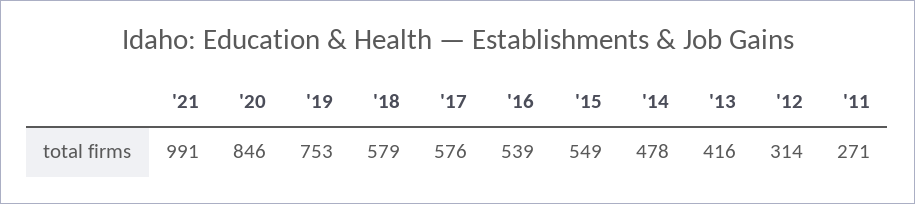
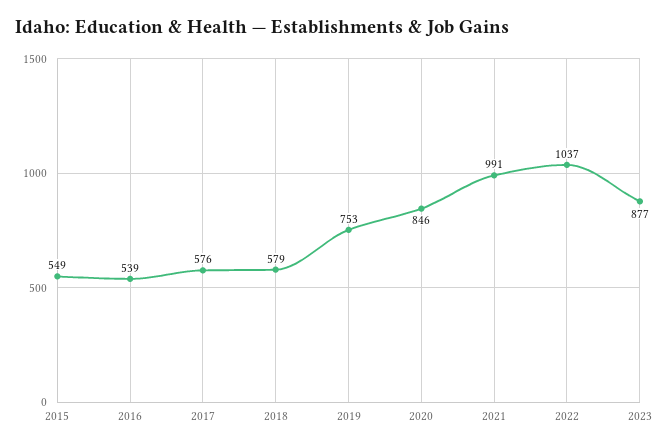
'14: 478 -> none
'13: 416 -> none
'12: 314 -> none
'11: 271 -> none
2022: none -> 1037
2023: none -> 877

